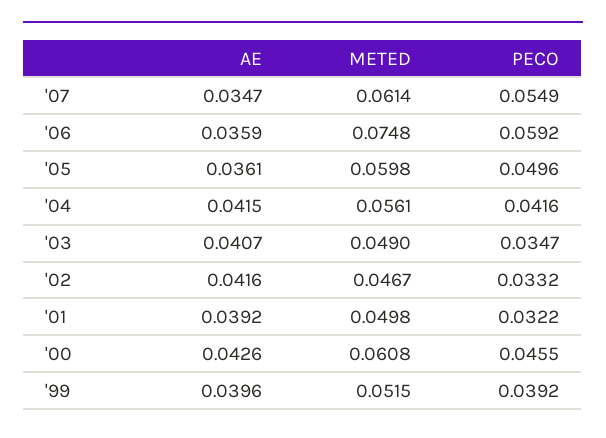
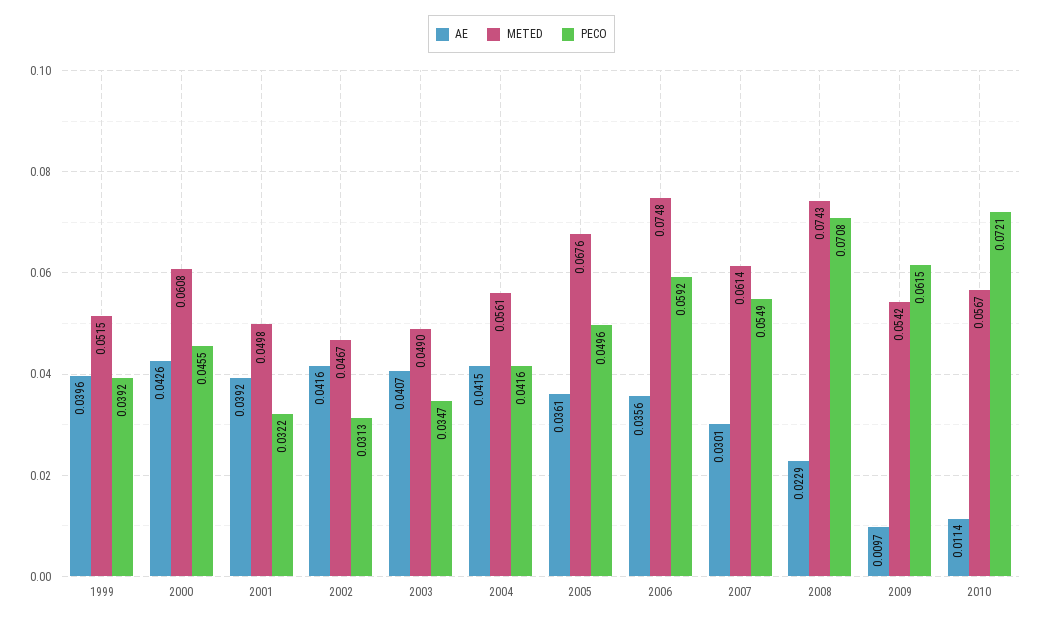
AE, '07: 0.0347 -> 0.0301
AE, '06: 0.0359 -> 0.0356
METED, '05: 0.0598 -> 0.0676
PECO, '02: 0.0332 -> 0.0313
AE, 2008: none -> 0.0229
METED, 2008: none -> 0.0743
PECO, 2008: none -> 0.0708
AE, 2009: none -> 0.0097
METED, 2009: none -> 0.0542
PECO, 2009: none -> 0.0615
AE, 2010: none -> 0.0114
METED, 2010: none -> 0.0567
PECO, 2010: none -> 0.0721

